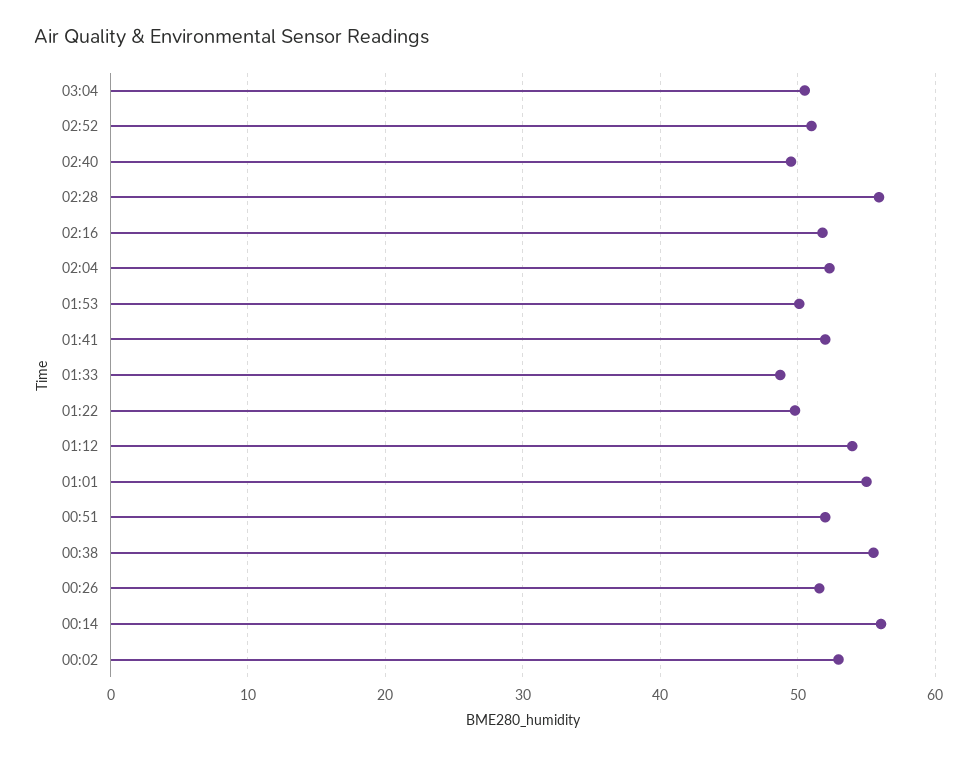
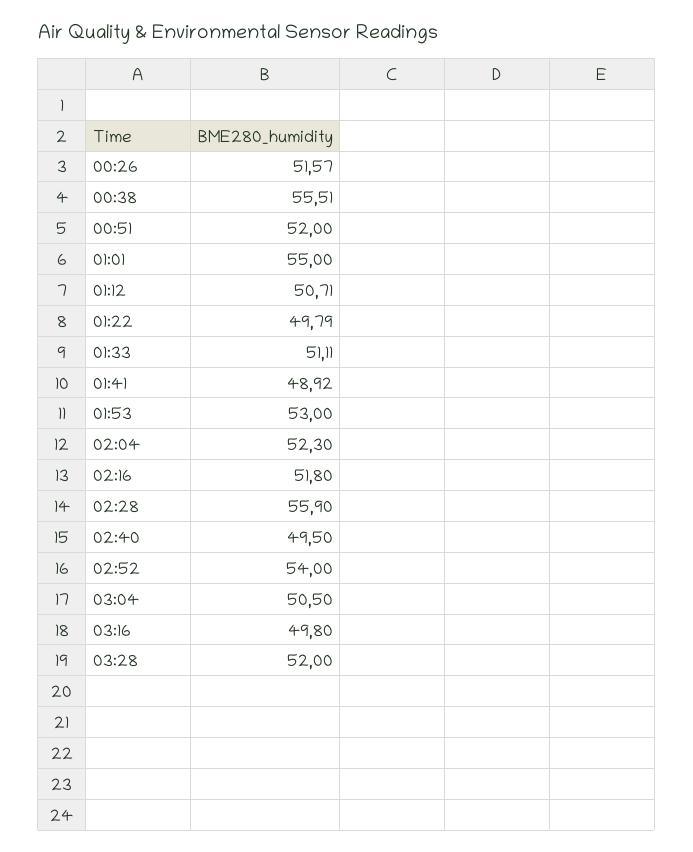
02:52: 51 -> 54
01:53: 50 -> 53
01:41: 52 -> 48.92
01:33: 49 -> 51.11
01:12: 54 -> 50.71
00:14: 56 -> none
00:02: 53 -> none
03:16: none -> 49.8
03:28: none -> 52

